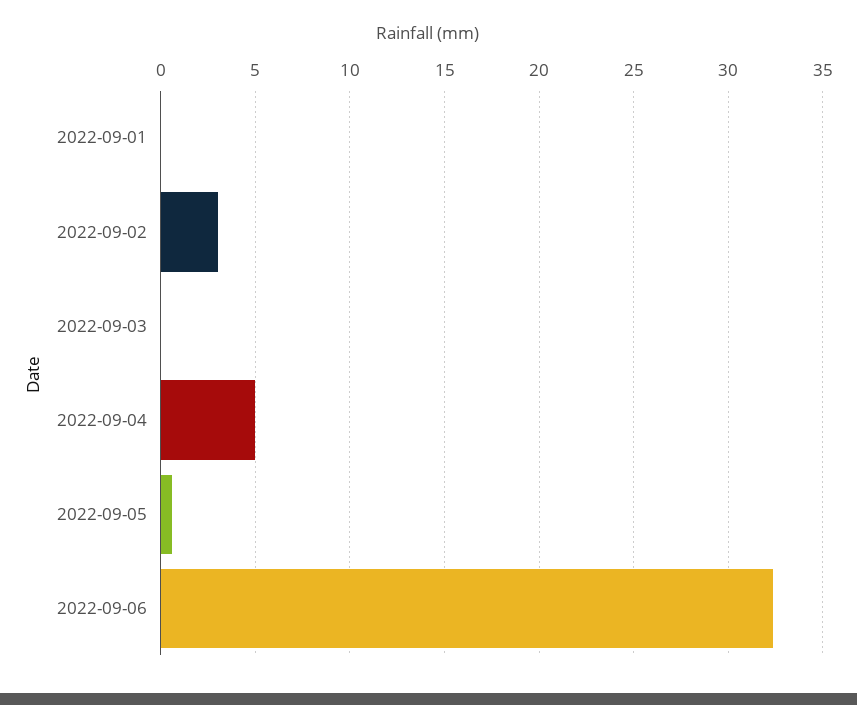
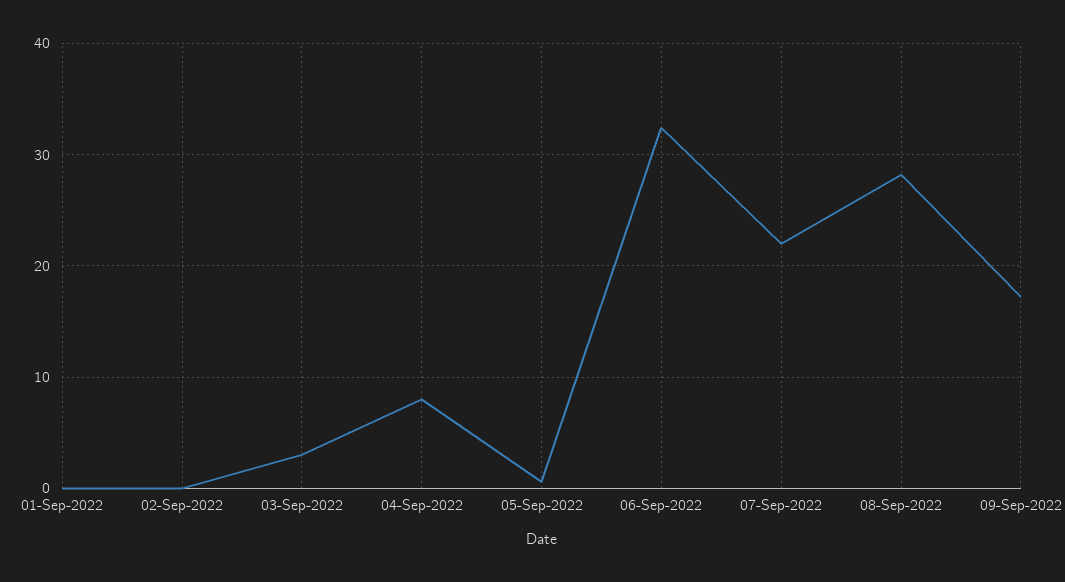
2022-09-02: 3 -> 0
2022-09-03: 0 -> 3
2022-09-04: 5 -> 8
07-Sep-2022: none -> 22
08-Sep-2022: none -> 28
09-Sep-2022: none -> 17

